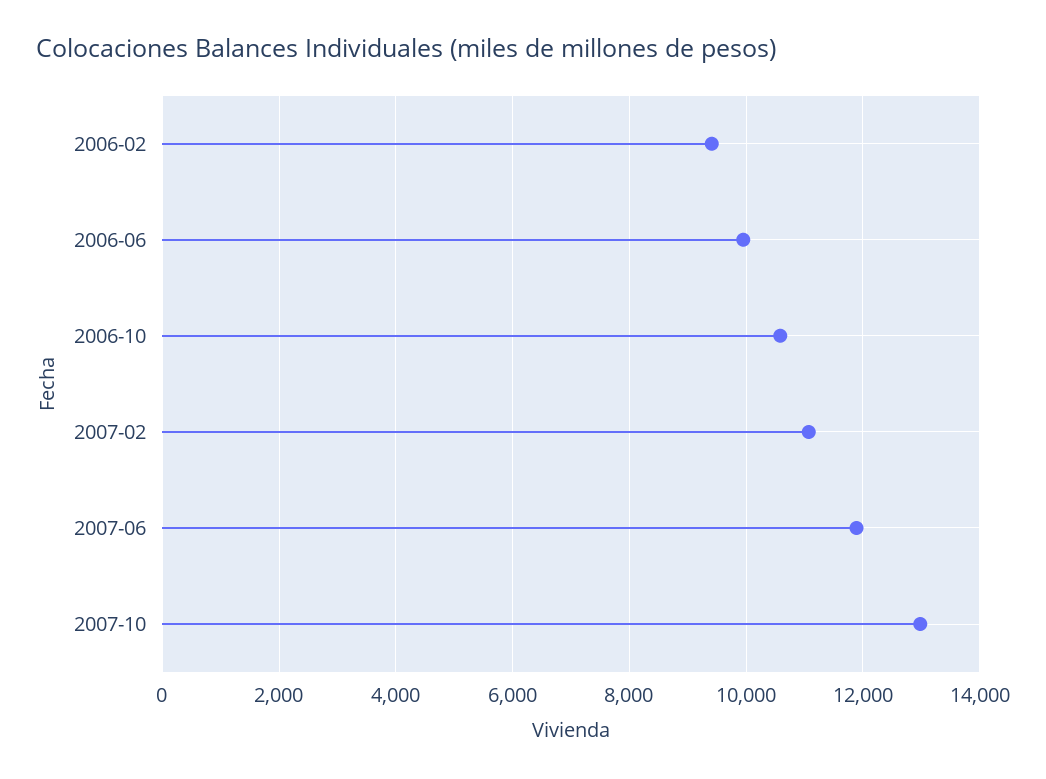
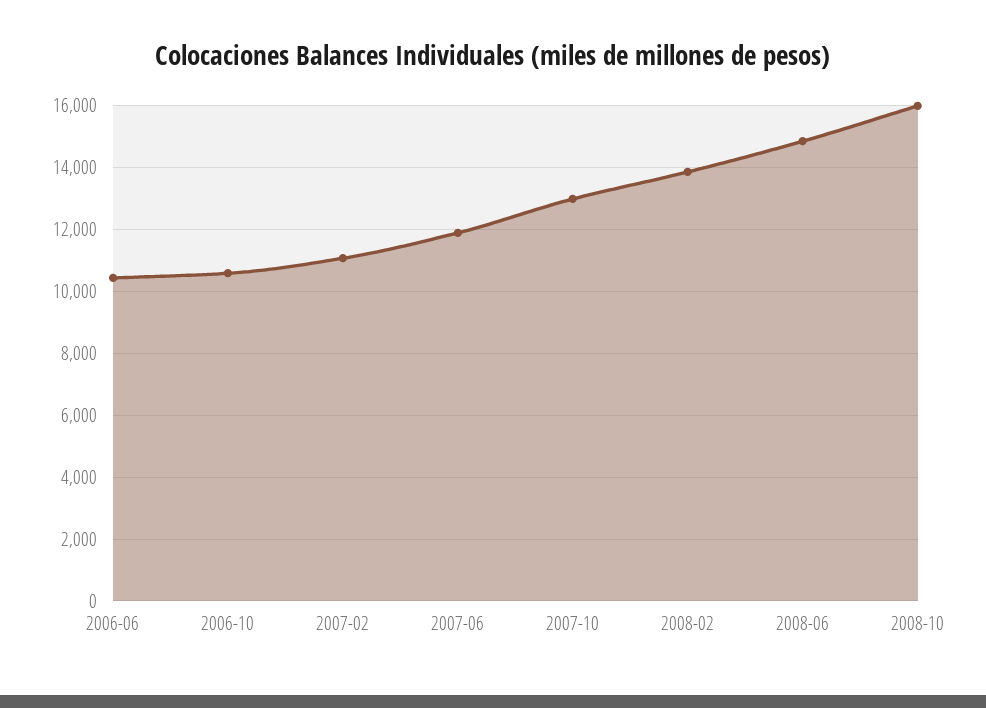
2006-02: 9400 -> none
2006-06: 10000 -> 10400
2008-02: none -> 13800
2008-06: none -> 14800
2008-10: none -> 16000

